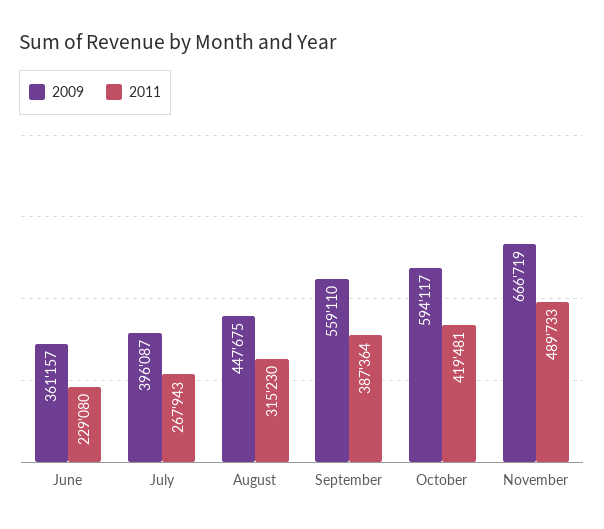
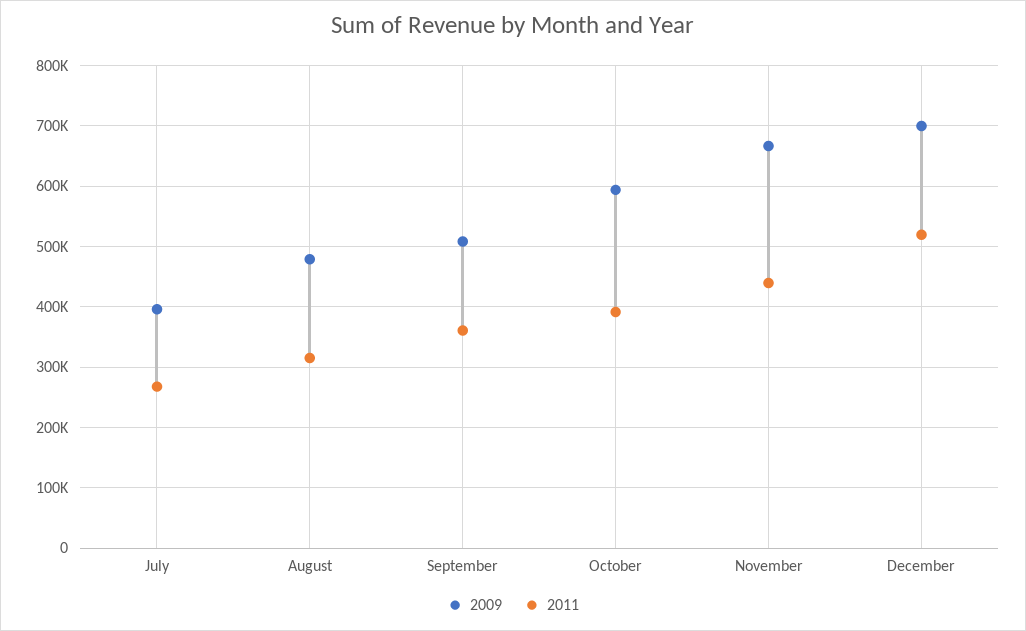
2009, June: 361157 -> none
2011, June: 229080 -> none
2009, August: 447675 -> 480000
2009, September: 559110 -> 510000
2011, September: 387364 -> 360000
2011, October: 419481 -> 390000
2011, November: 489733 -> 440000
2009, December: none -> 700000
2011, December: none -> 520000

